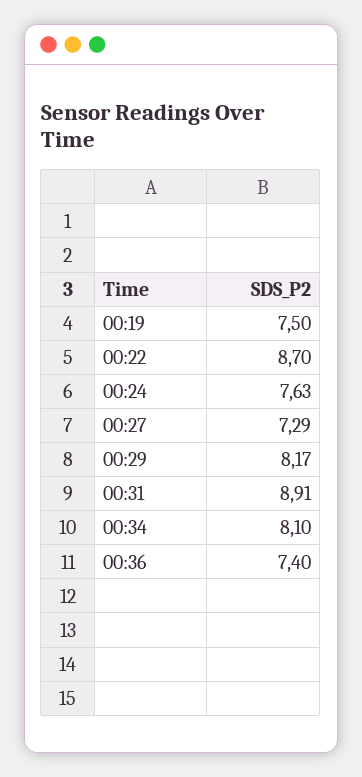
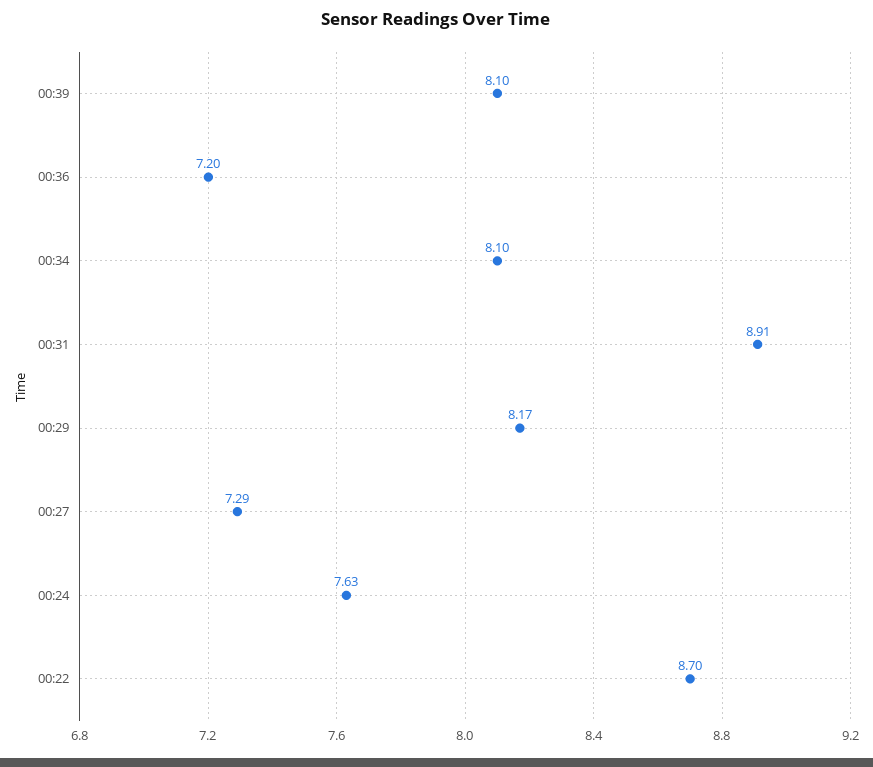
00:19: 7.5 -> none
00:36: 7.4 -> 7.2
00:39: none -> 8.1

